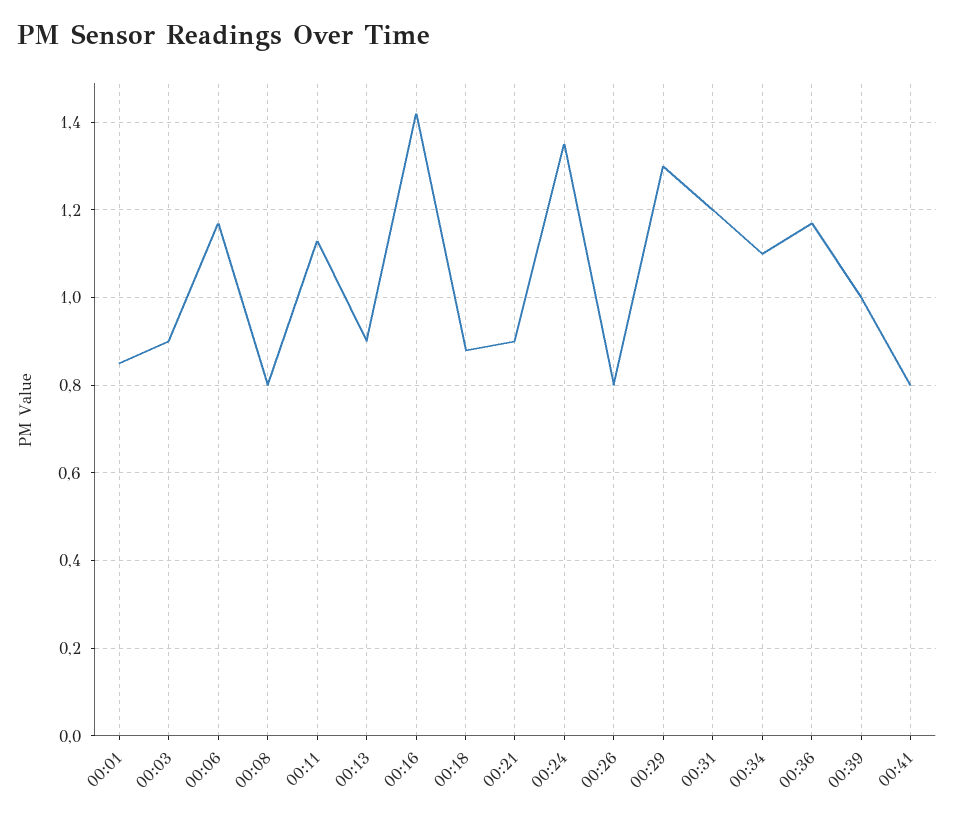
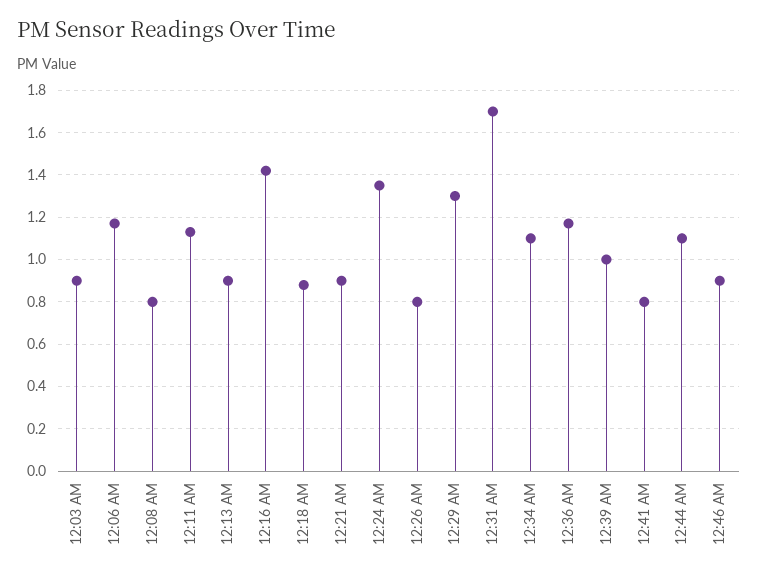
00:01: 0.85 -> none
00:31: 1.2 -> 1.7
12:44 AM: none -> 1.1
12:46 AM: none -> 0.9

